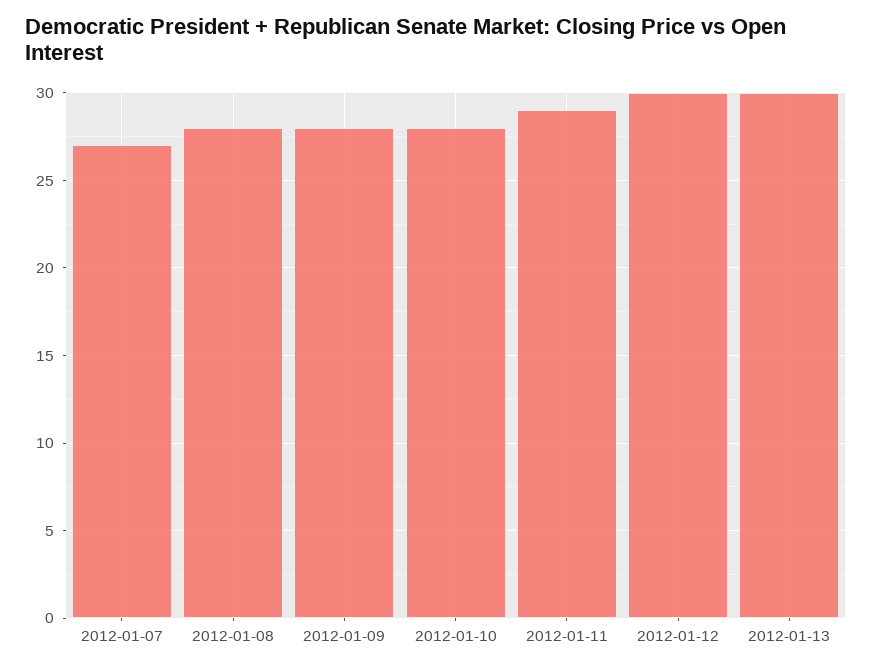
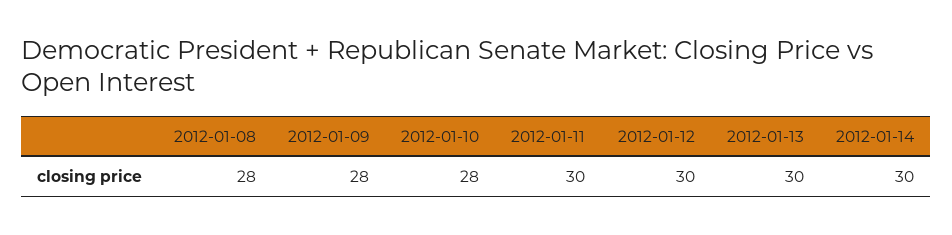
2012-01-07: 27 -> none
2012-01-11: 29 -> 30
2012-01-14: none -> 30

